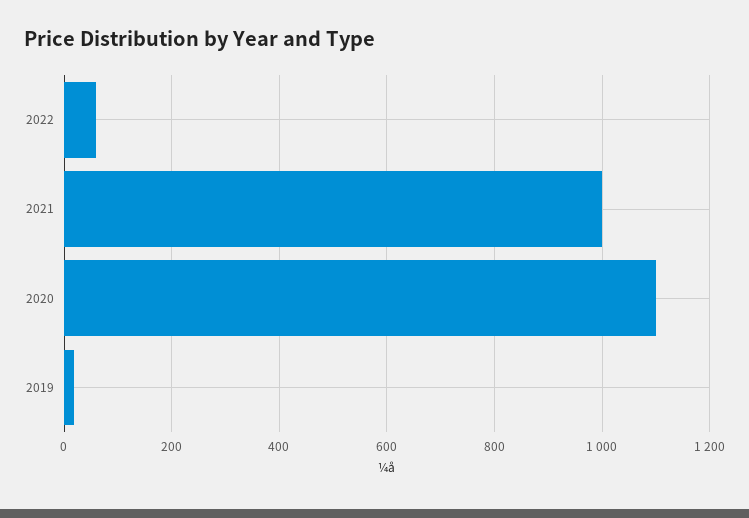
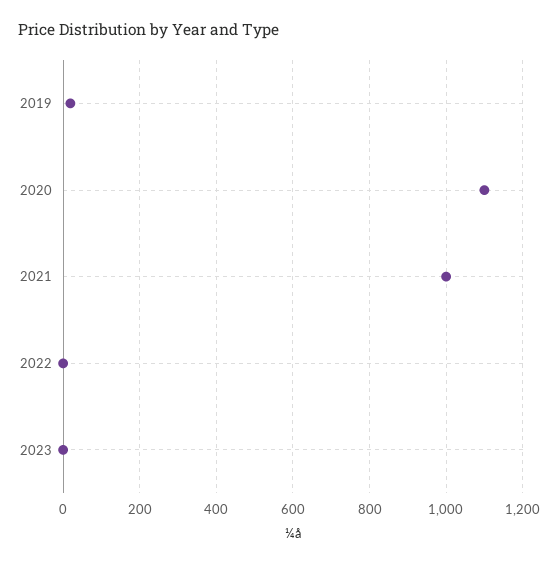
2022: 60 -> 0
2023: none -> 0

